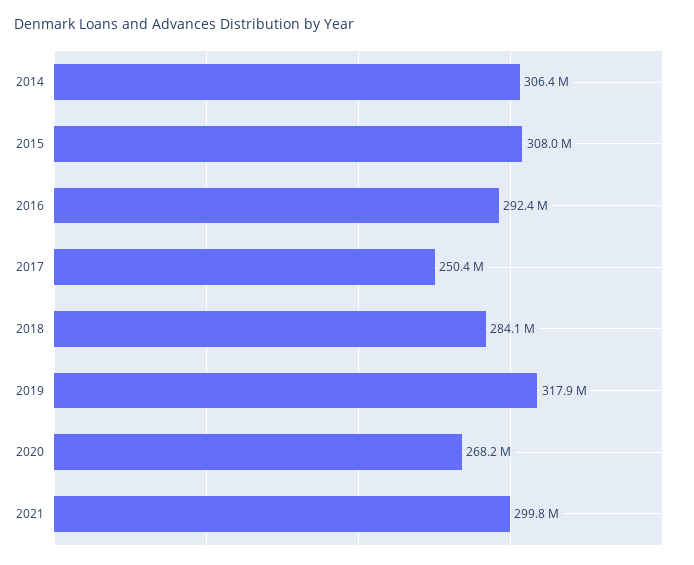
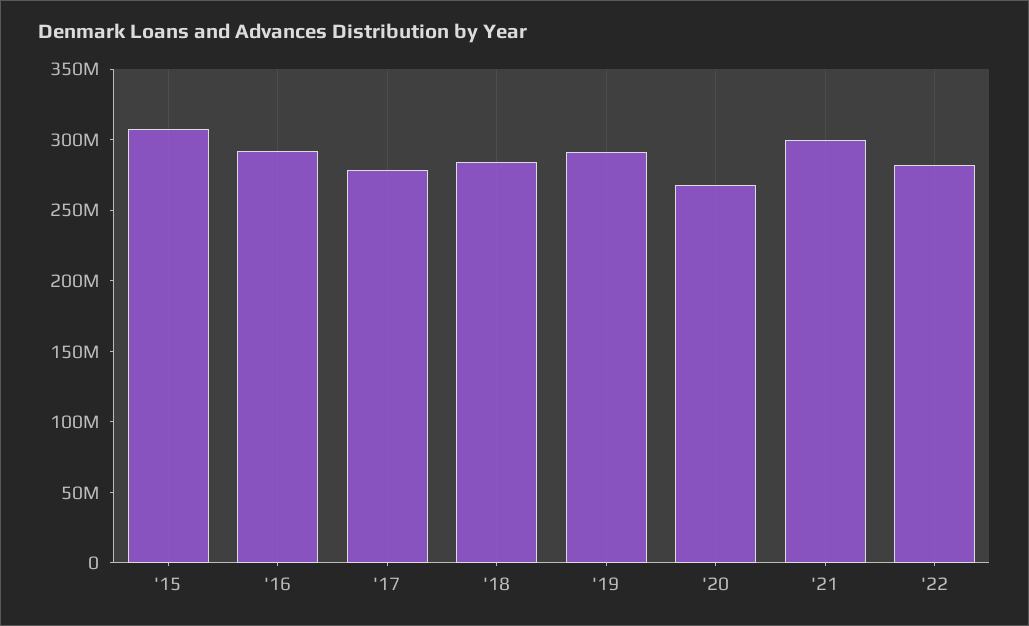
2014: 306400000 -> none
2017: 250400000 -> 280000000
2019: 317900000 -> 290000000
'22: none -> 280000000

